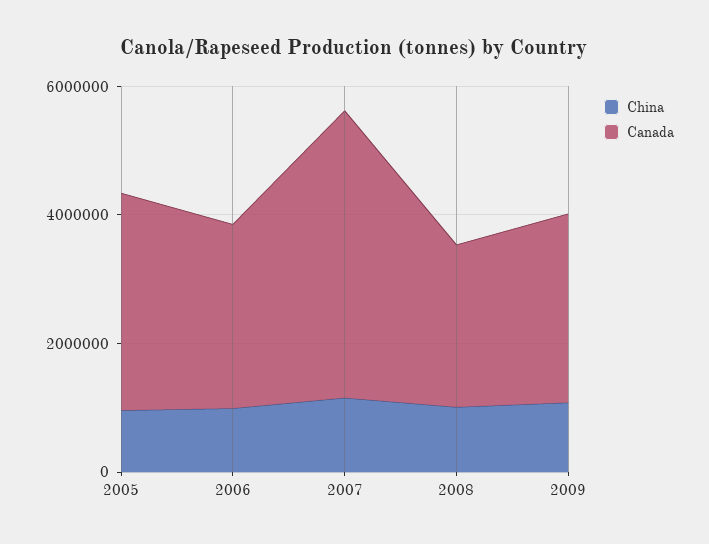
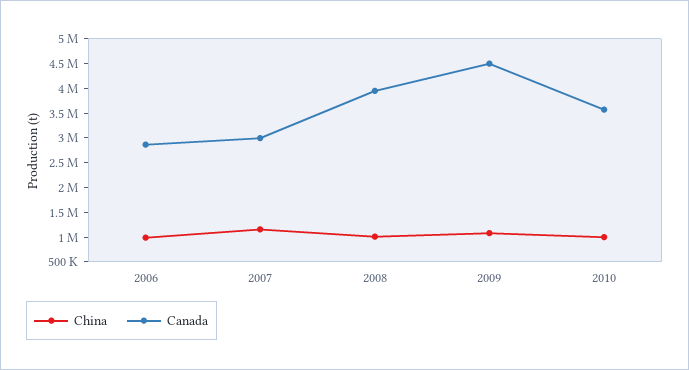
China, 2005: 1000000 -> none
Canada, 2005: 3500000 -> none
Canada, 2007: 4500000 -> 3000000
Canada, 2008: 2500000 -> 4000000
Canada, 2009: 3000000 -> 4500000
China, 2010: none -> 1000000
Canada, 2010: none -> 3500000

